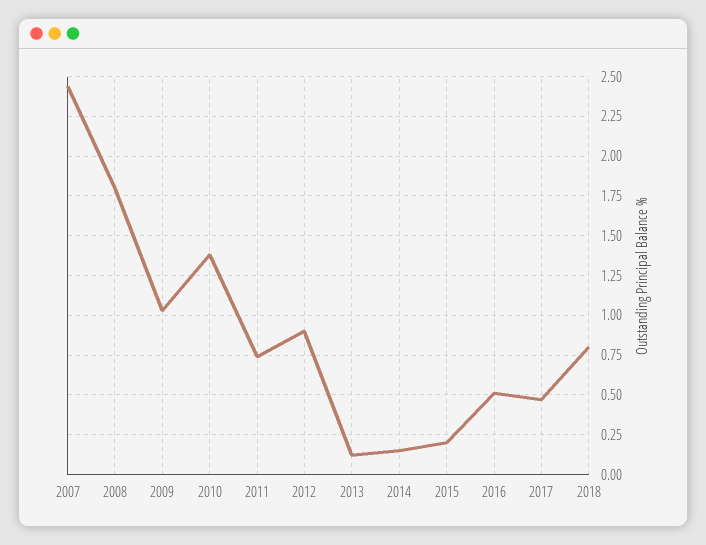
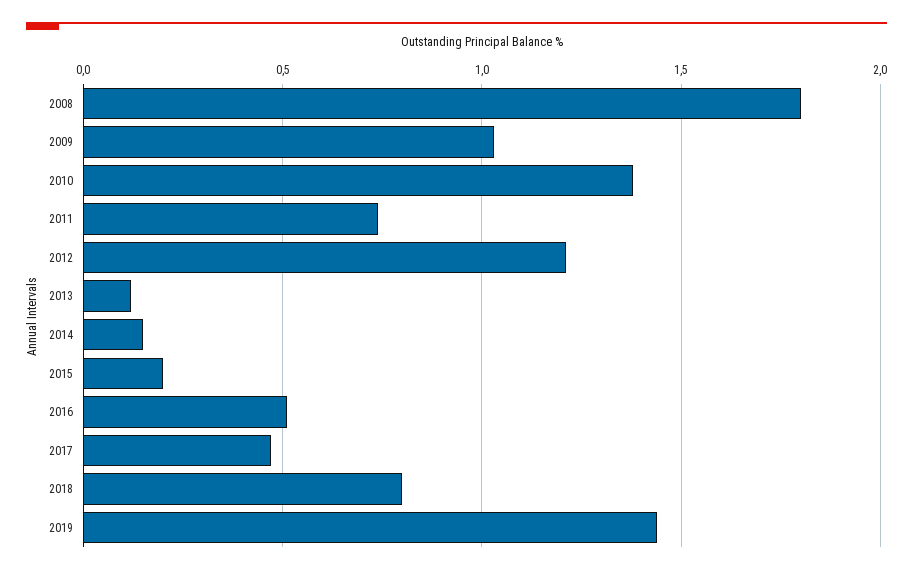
2007: 2.45 -> none
2012: 0.9 -> 1.2
2019: none -> 1.45

